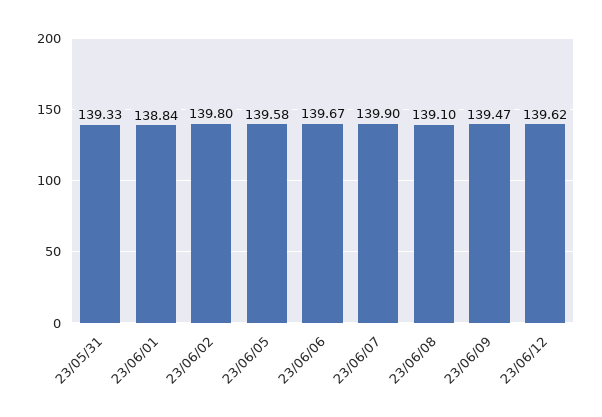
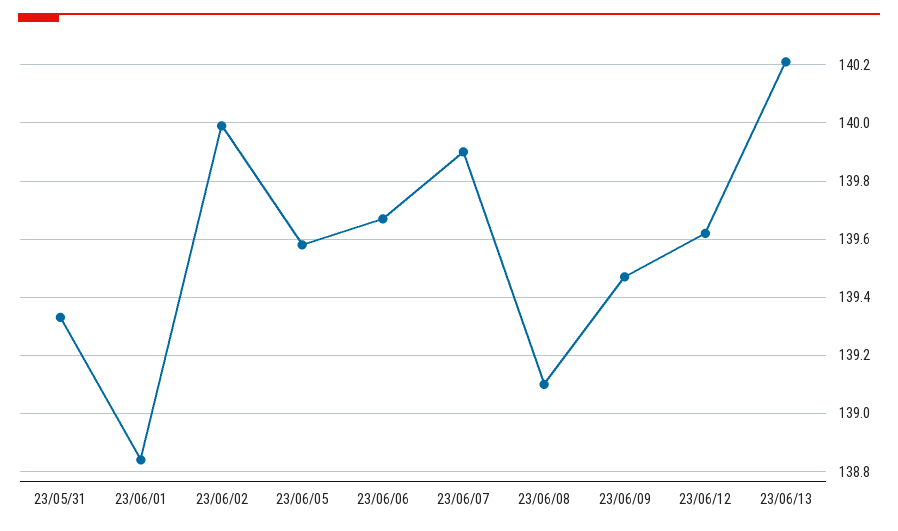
23/06/02: 139.8 -> 140
23/06/13: none -> 140.2

